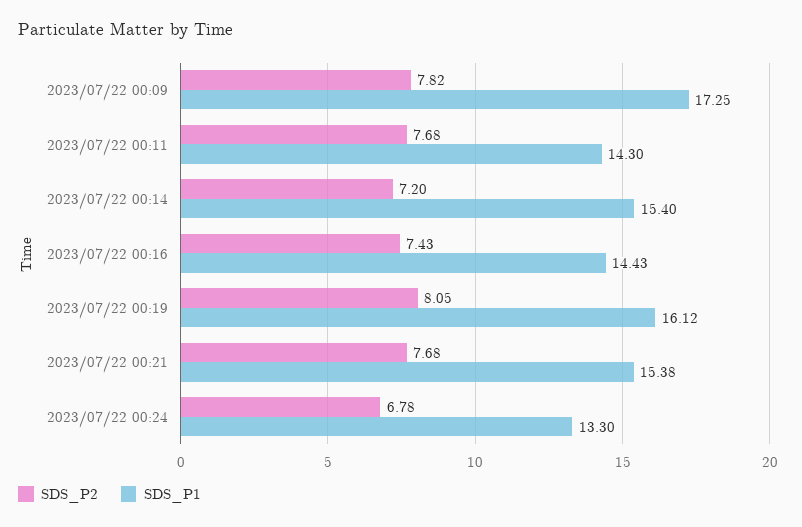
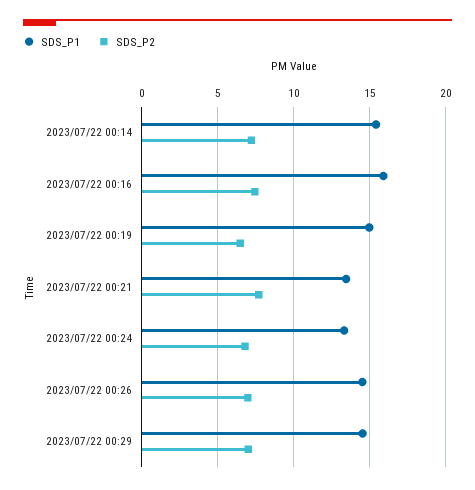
SDS_P2, 2023/07/22 00:09: 7.82 -> none
SDS_P1, 2023/07/22 00:09: 17.25 -> none
SDS_P2, 2023/07/22 00:11: 7.68 -> none
SDS_P1, 2023/07/22 00:11: 14.3 -> none
SDS_P1, 2023/07/22 00:16: 14.43 -> 16
SDS_P2, 2023/07/22 00:19: 8.05 -> 6.5
SDS_P1, 2023/07/22 00:19: 16.12 -> 15
SDS_P1, 2023/07/22 00:21: 15.38 -> 13.5
SDS_P1, 2023/07/22 00:26: none -> 14.5
SDS_P2, 2023/07/22 00:26: none -> 7
SDS_P1, 2023/07/22 00:29: none -> 14.5
SDS_P2, 2023/07/22 00:29: none -> 7

